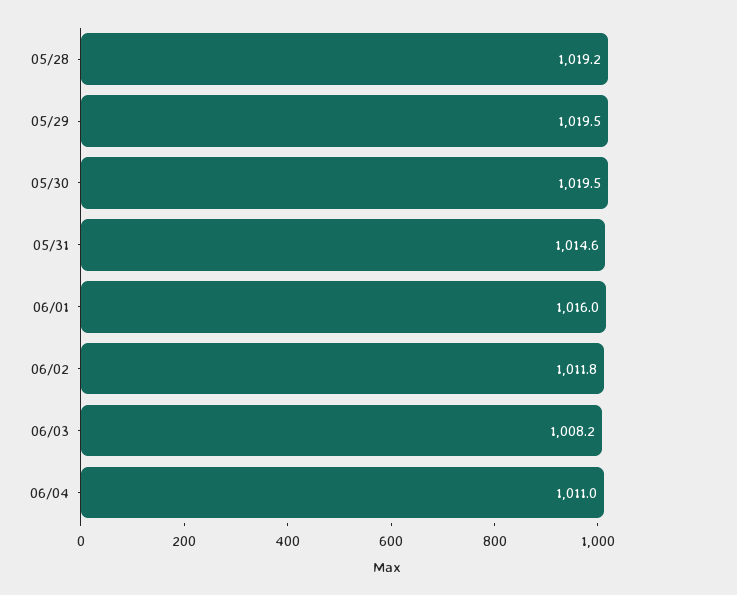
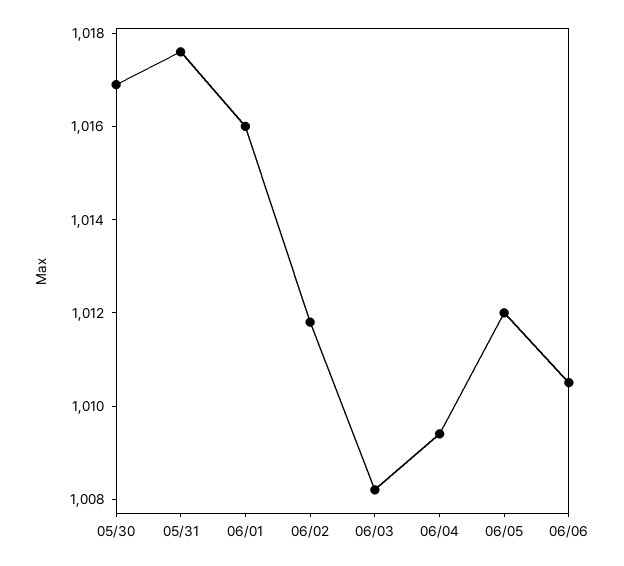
05/28: 1019.2 -> none
05/29: 1019.5 -> none
05/30: 1019.5 -> 1017
05/31: 1014.6 -> 1017.5
06/04: 1011 -> 1009.5
06/05: none -> 1012
06/06: none -> 1010.5

